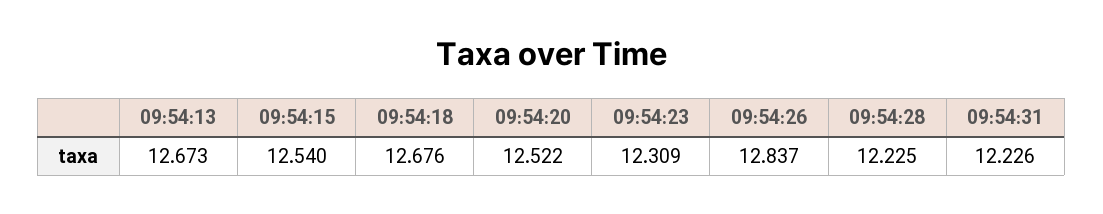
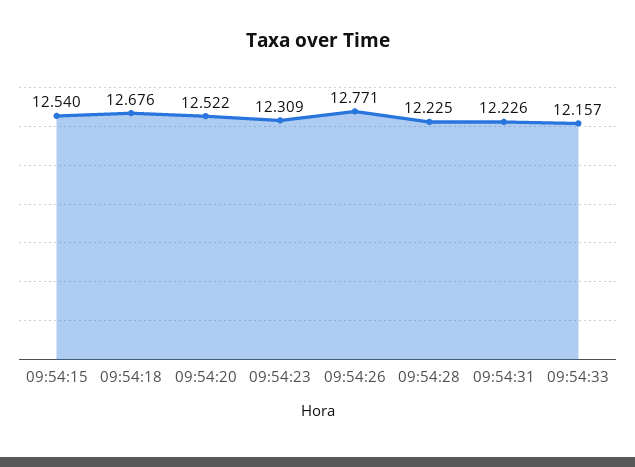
09:54:13: 12.673 -> none
09:54:26: 12.837 -> 12.771
09:54:33: none -> 12.157

